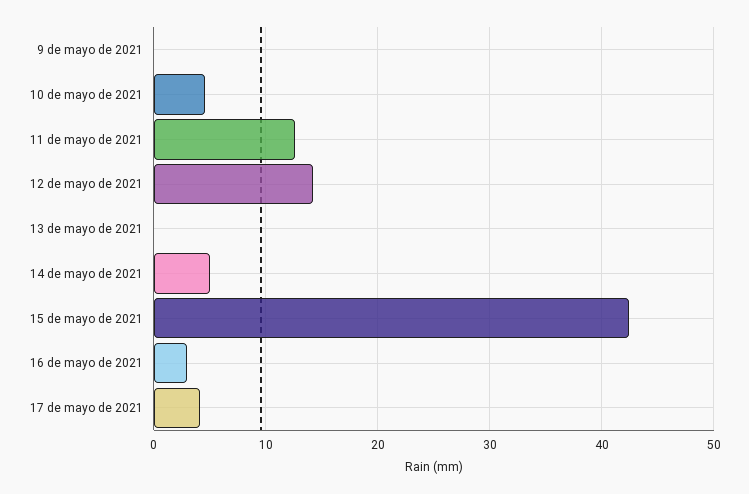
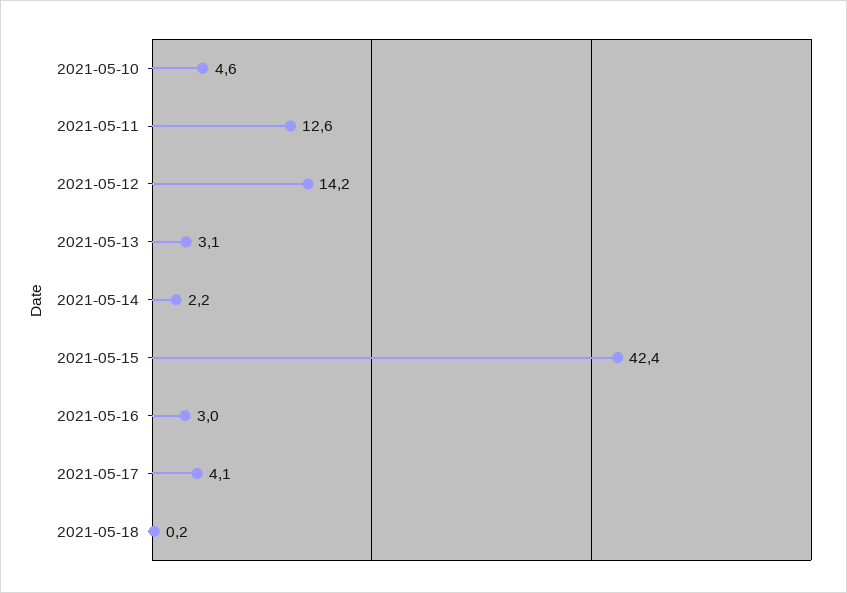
9 de mayo de 2021: 0 -> none
13 de mayo de 2021: 0 -> 3.1
14 de mayo de 2021: 5 -> 2.2
2021-05-18: none -> 0.2

